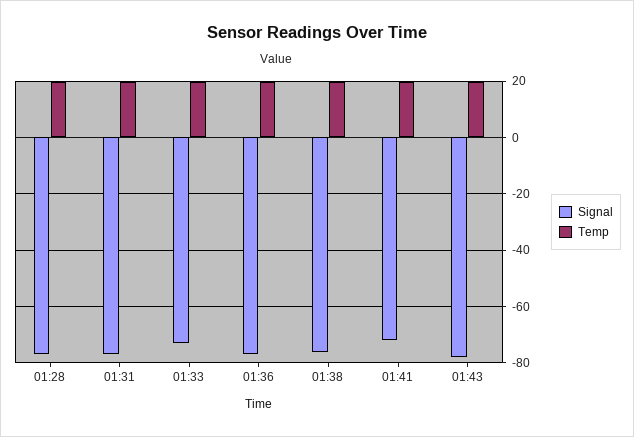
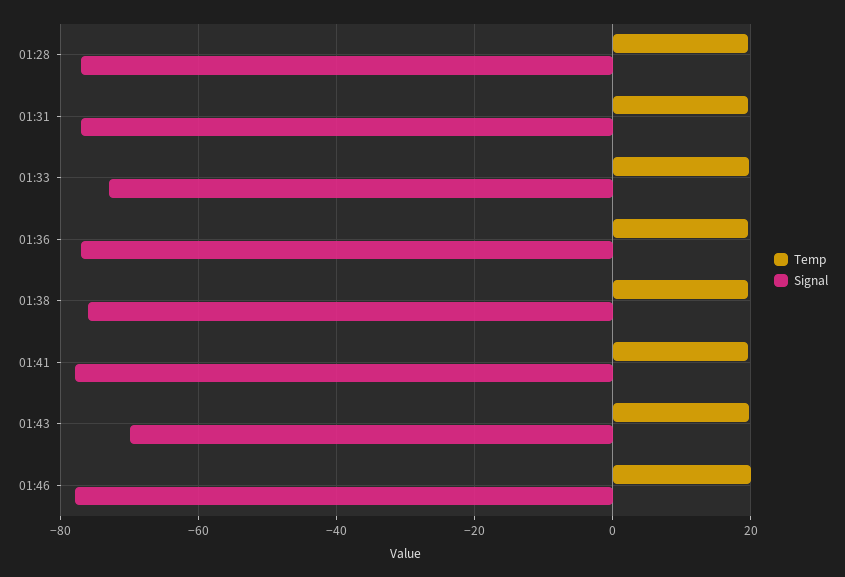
Signal, 01:41: -72.5 -> -78
Signal, 01:43: -77.5 -> -70
Temp, 01:46: none -> 20
Signal, 01:46: none -> -78

